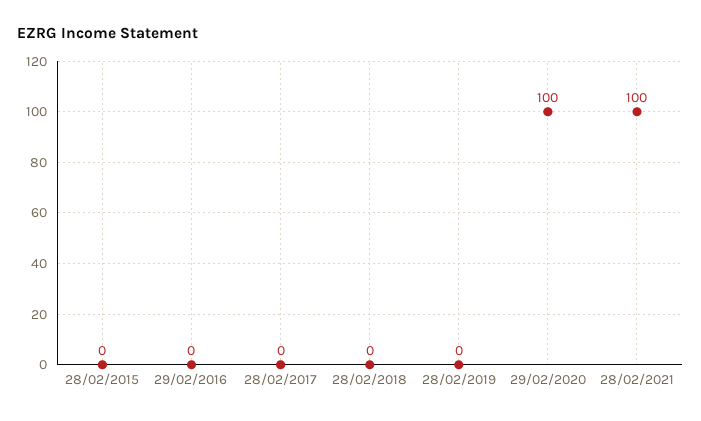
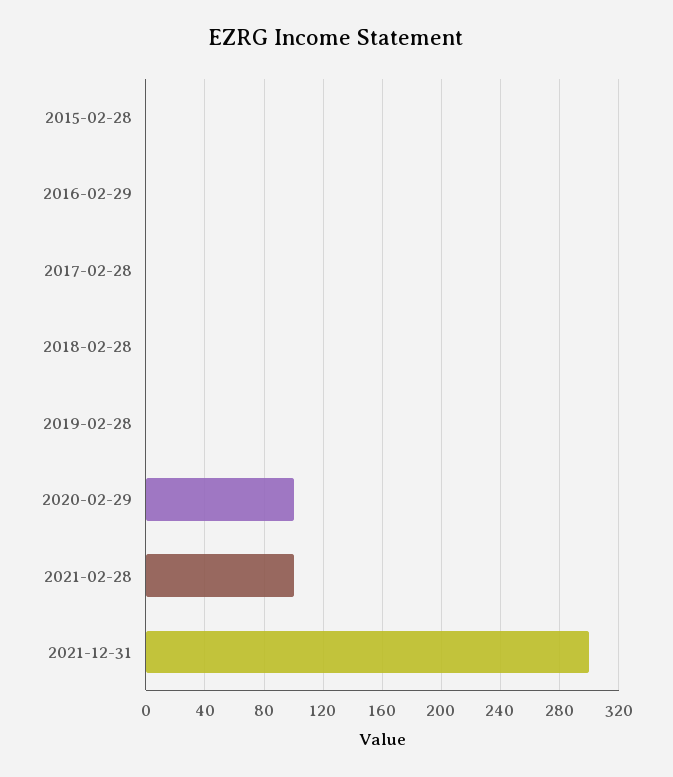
2021-12-31: none -> 300

